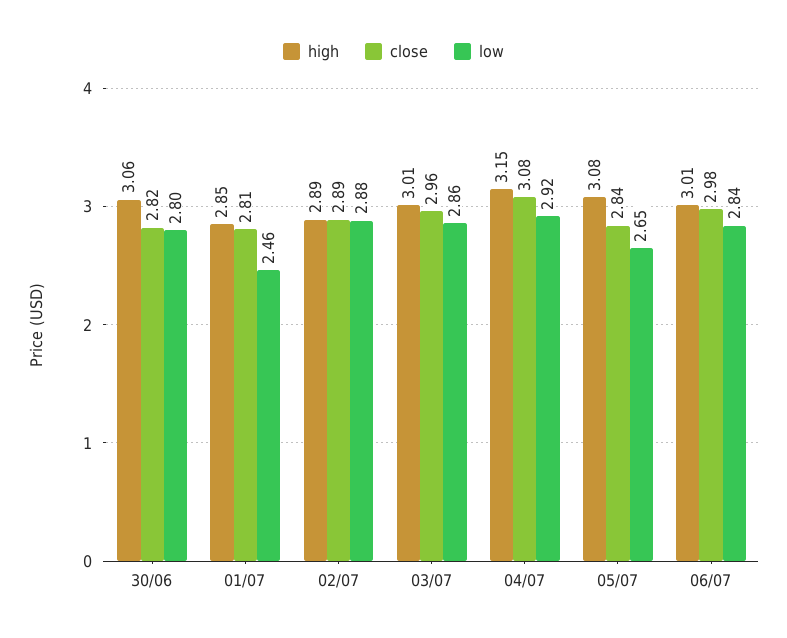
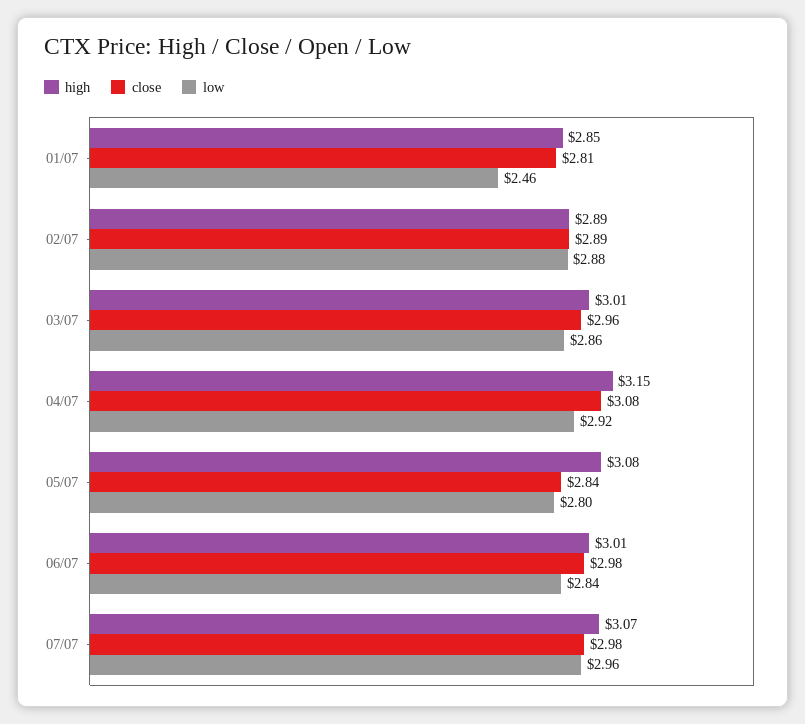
high, 30/06: 3.06 -> none
close, 30/06: 2.82 -> none
low, 30/06: 2.8 -> none
low, 05/07: 2.65 -> 2.8
high, 07/07: none -> 3.07
close, 07/07: none -> 2.98
low, 07/07: none -> 2.96

